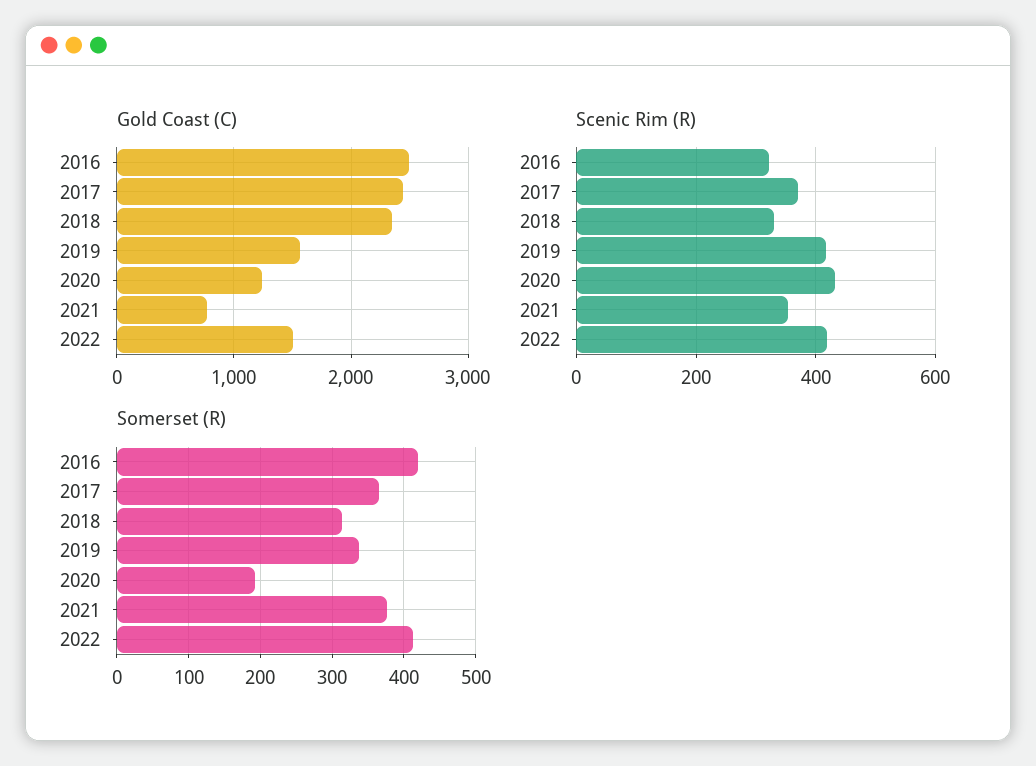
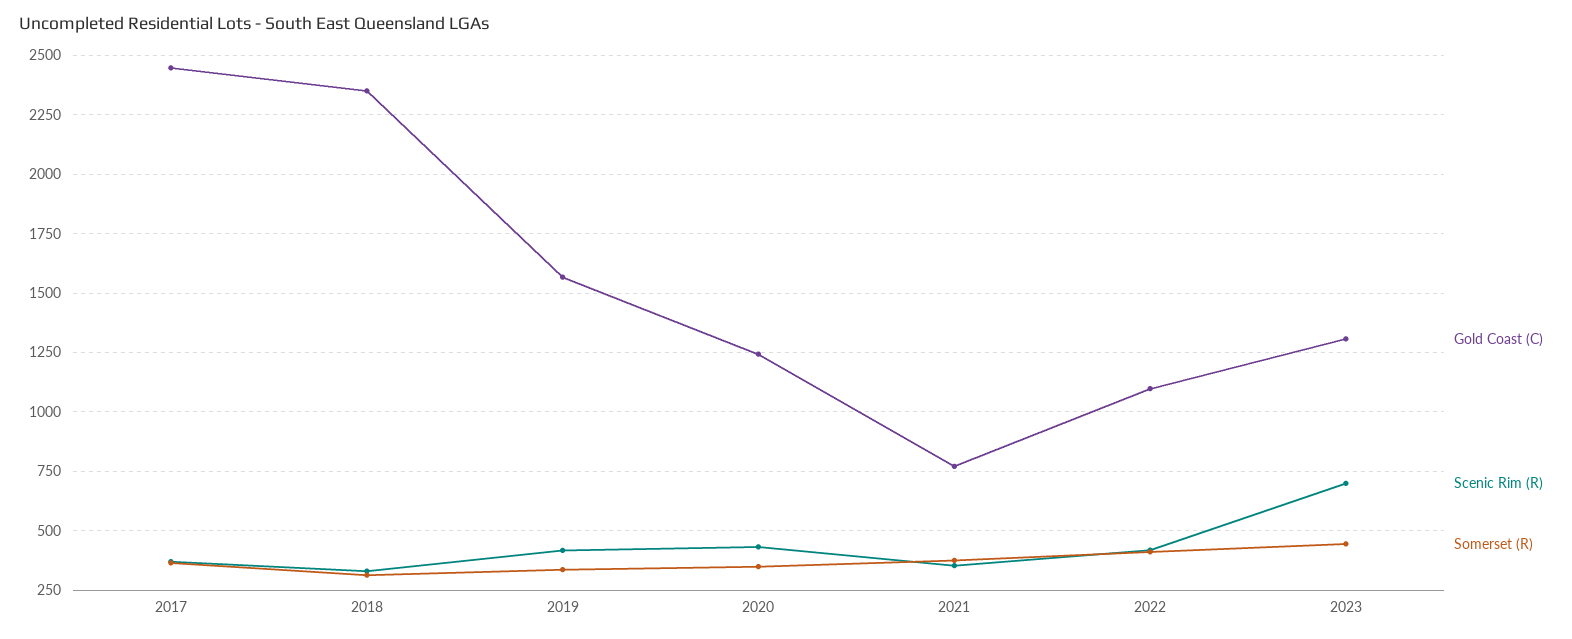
Gold Coast (C), 2016: 2500 -> none
Gold Coast (C), 2022: 1500 -> 1100
Scenic Rim (R), 2016: 320 -> none
Somerset (R), 2016: 420 -> none
Somerset (R), 2020: 190 -> 350
Gold Coast (C), 2023: none -> 1300
Scenic Rim (R), 2023: none -> 700
Somerset (R), 2023: none -> 450

